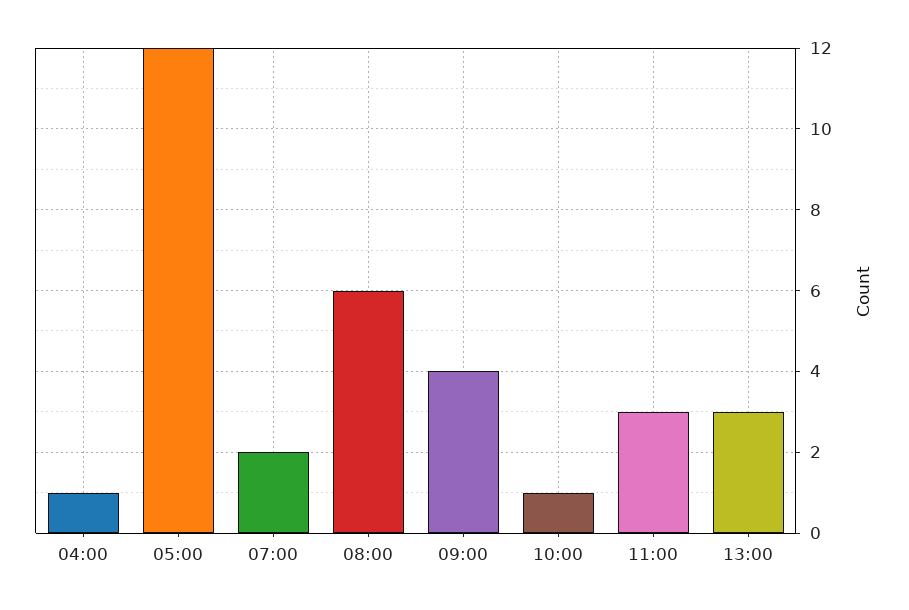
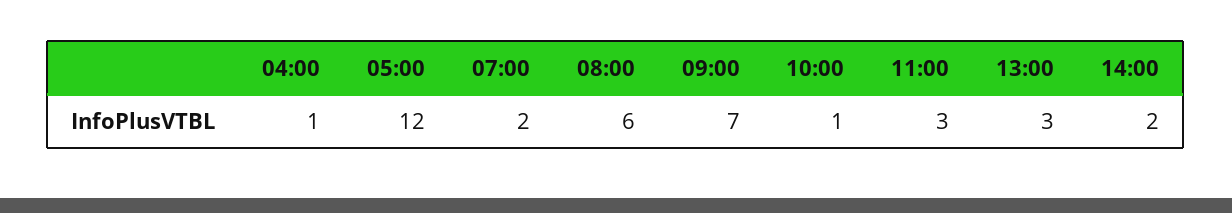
09:00: 4 -> 7
14:00: none -> 2

